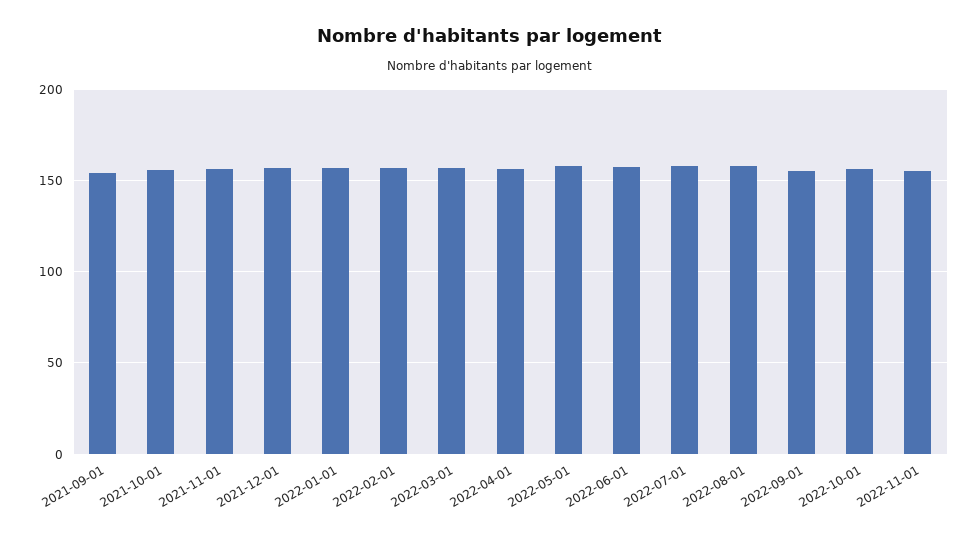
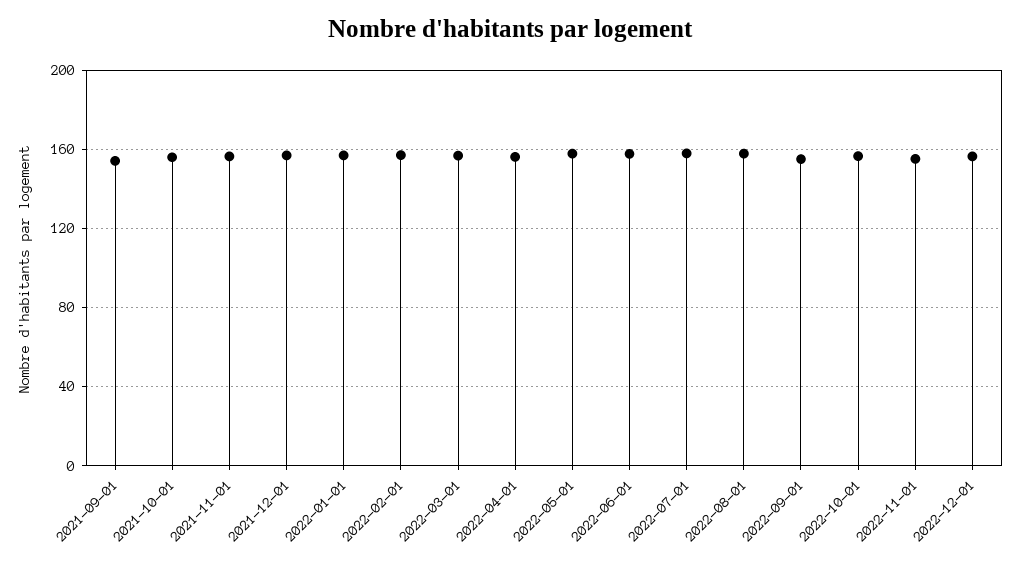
2022-12-01: none -> 155

